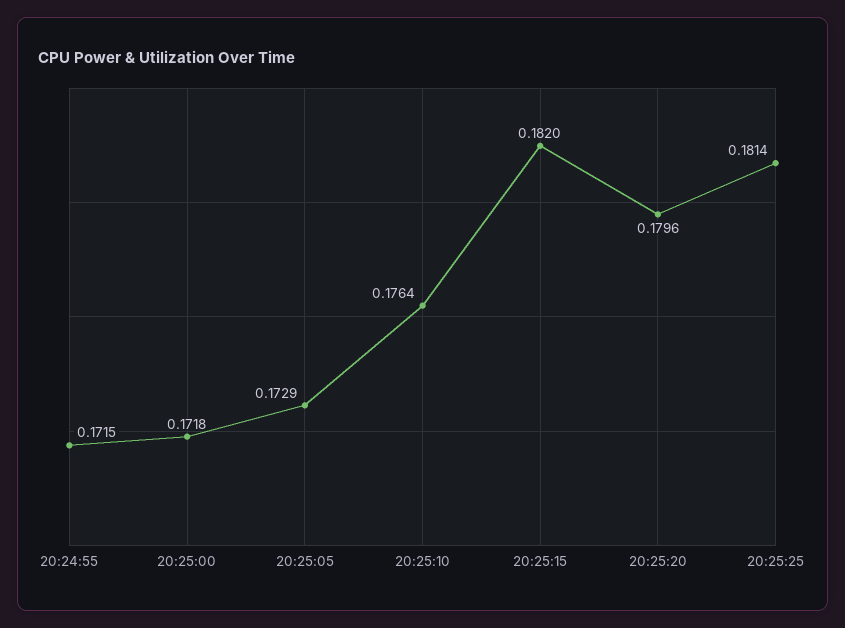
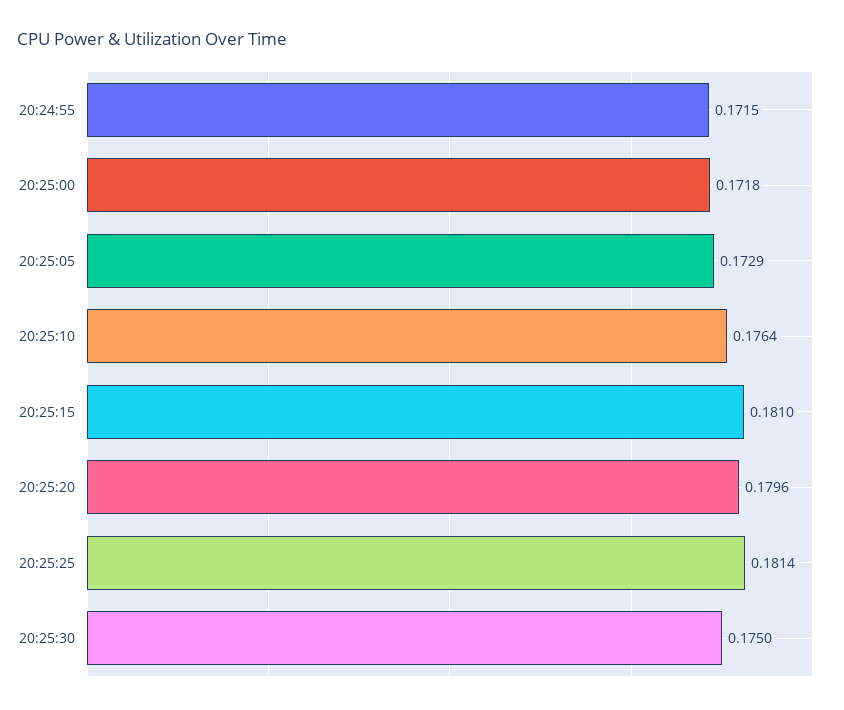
20:25:15: 0.182 -> 0.181
20:25:30: none -> 0.175

